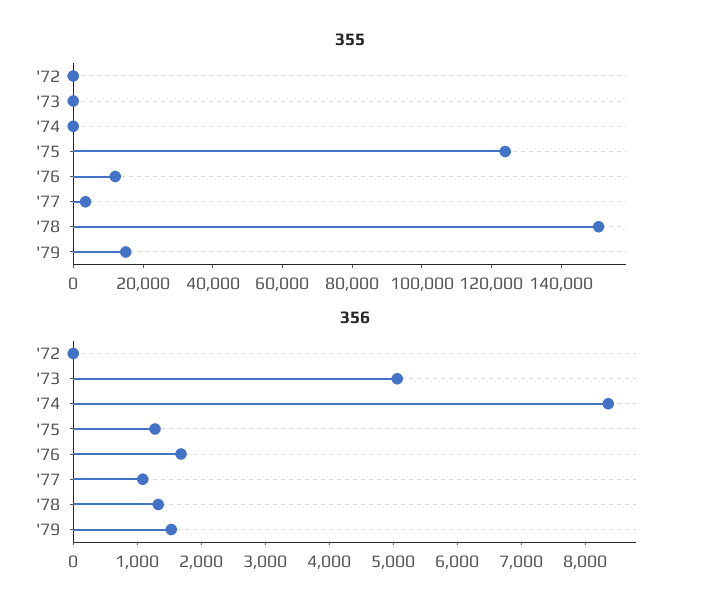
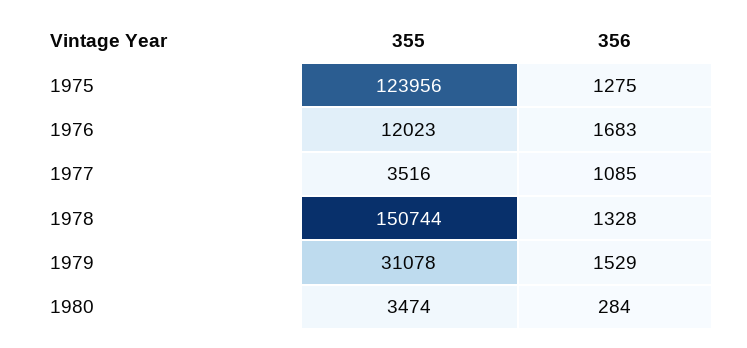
355, '72: 0 -> none
355, '73: 0 -> none
355, '74: 0 -> none
355, '79: 15000 -> 31078
356, '72: 0 -> none
356, '73: 5000 -> none
356, '74: 8400 -> none
355, 1980: none -> 3474
356, 1980: none -> 284

